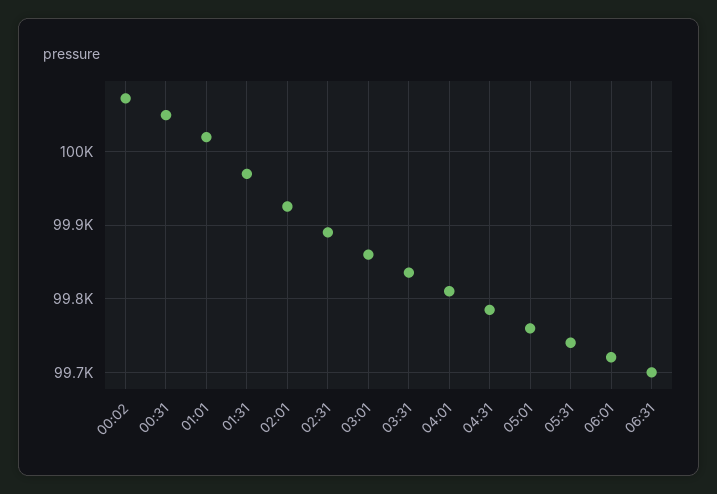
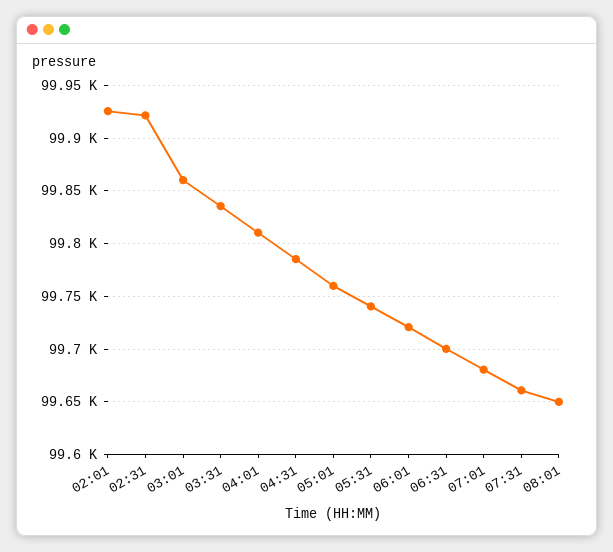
00:02: 100070 -> none
00:31: 100050 -> none
01:01: 100020 -> none
01:31: 99970 -> none
02:31: 99890 -> 99920
07:01: none -> 99680
07:31: none -> 99660
08:01: none -> 99650

